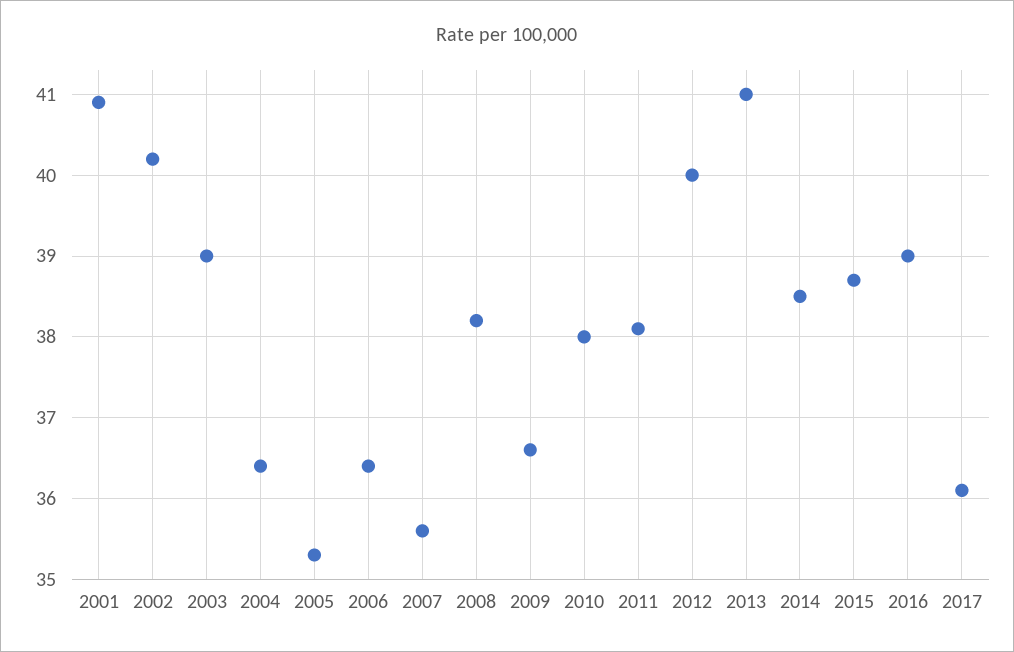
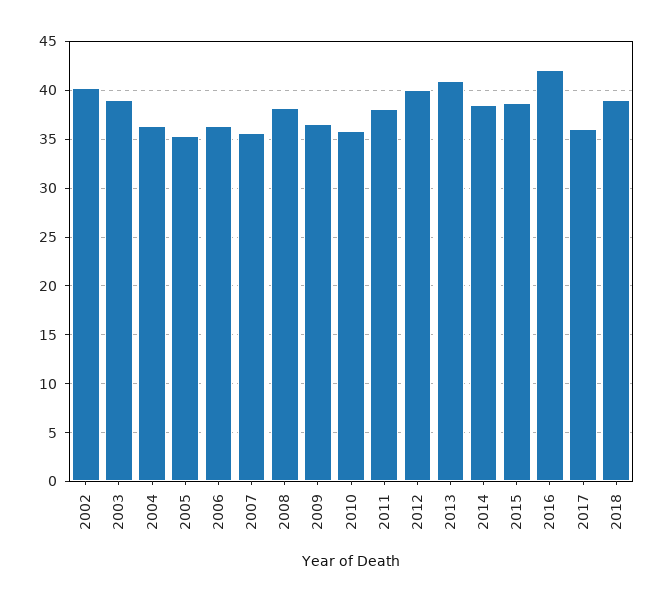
2001: 40.9 -> none
2010: 38 -> 36
2016: 39 -> 42
2018: none -> 39

